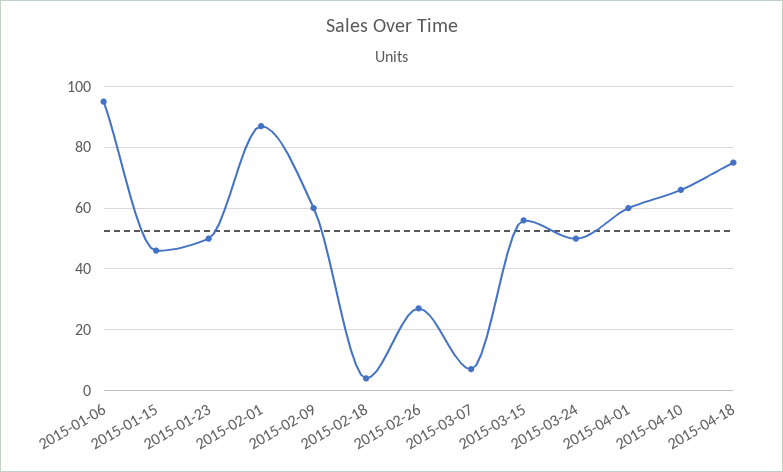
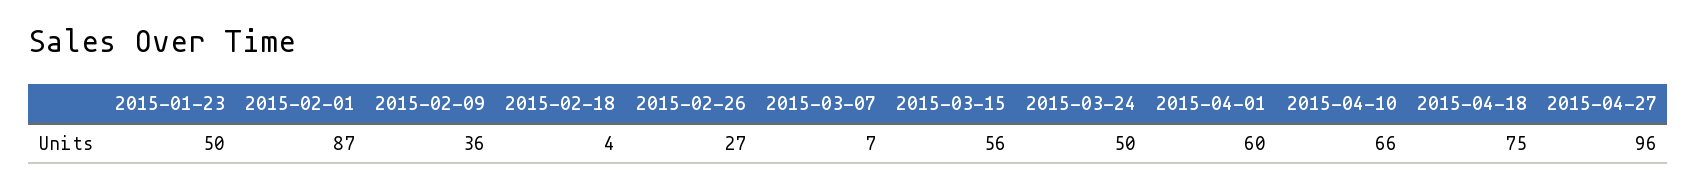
2015-01-06: 95 -> none
2015-01-15: 45 -> none
2015-02-09: 60 -> 36
2015-04-27: none -> 96

